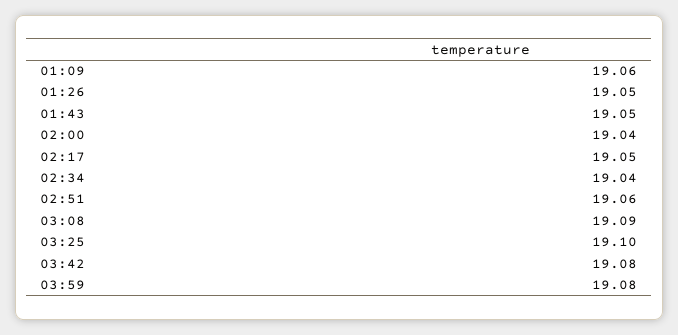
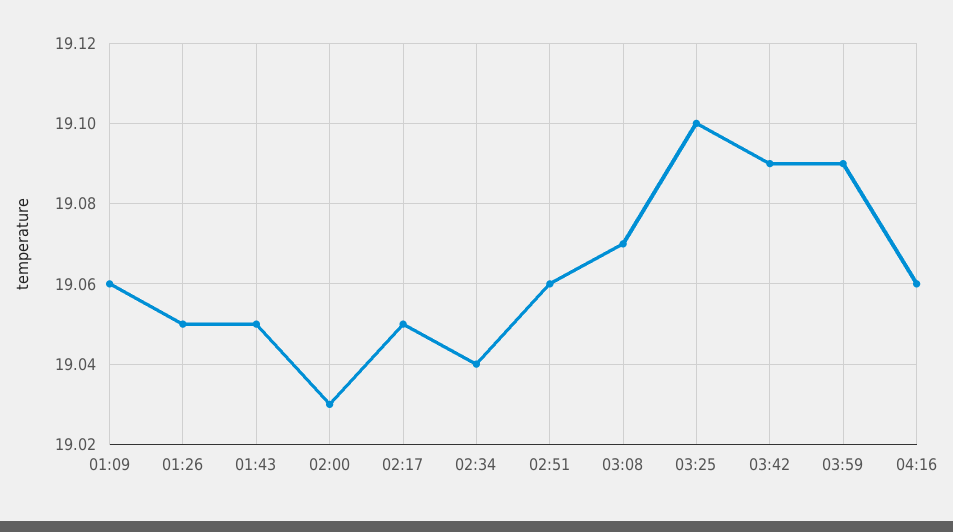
02:00: 19.04 -> 19.03
03:08: 19.09 -> 19.07
03:42: 19.08 -> 19.09
03:59: 19.08 -> 19.09
04:16: none -> 19.06

